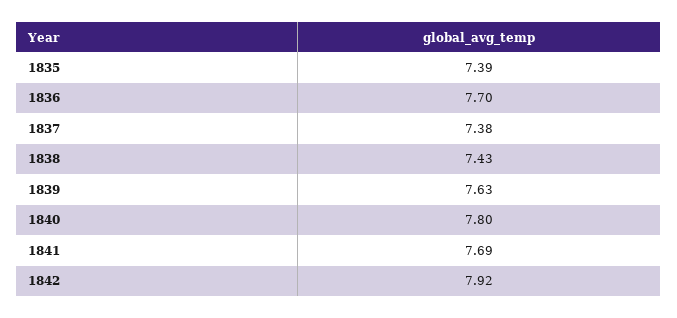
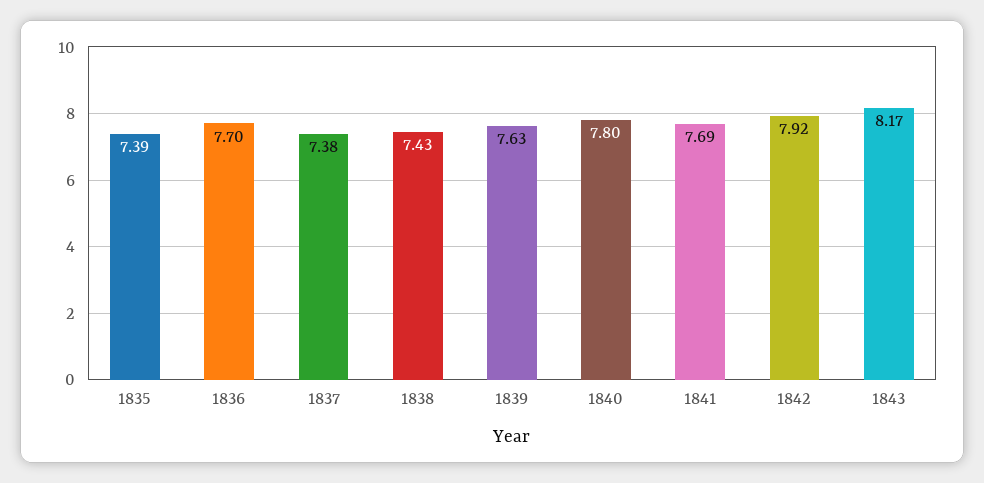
1843: none -> 8.17

